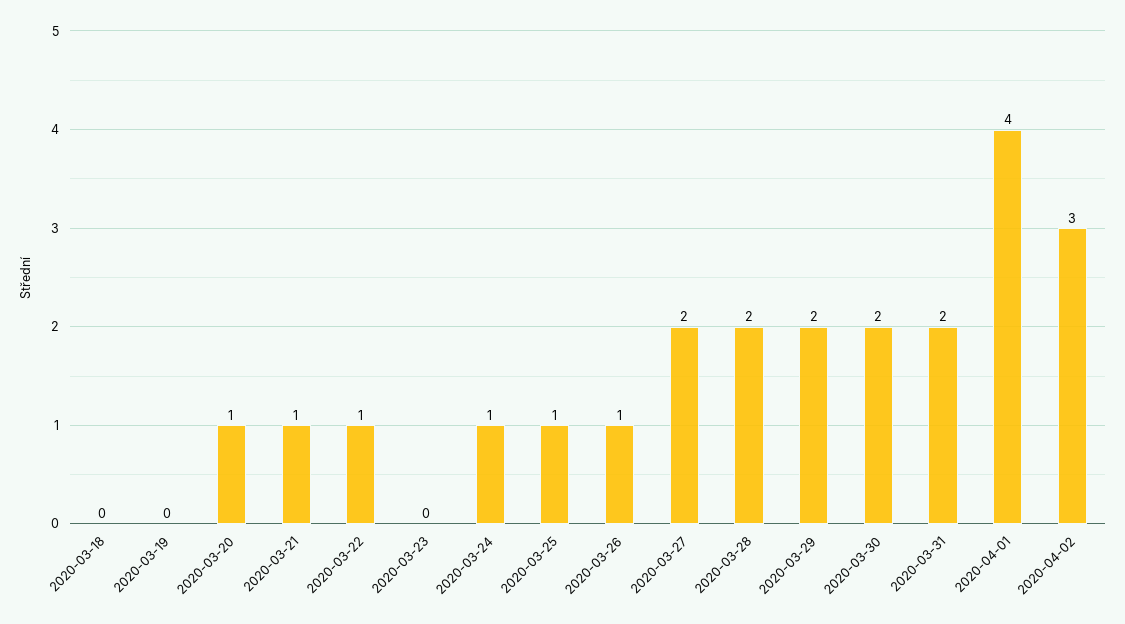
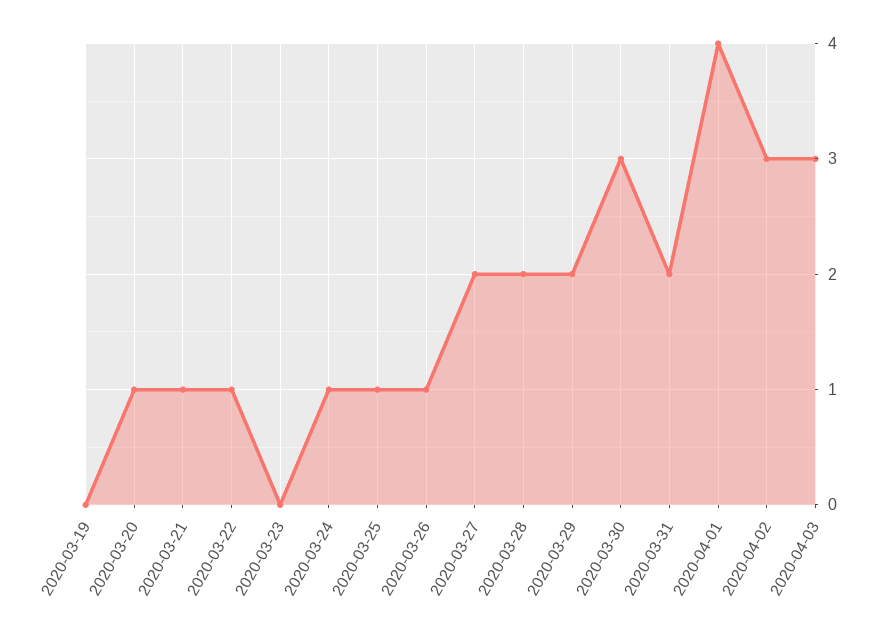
2020-03-18: 0 -> none
2020-03-30: 2 -> 3
2020-04-03: none -> 3

